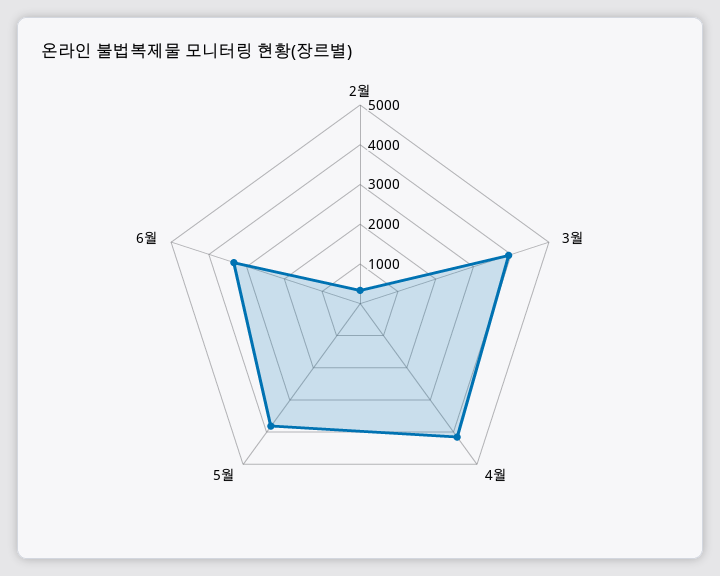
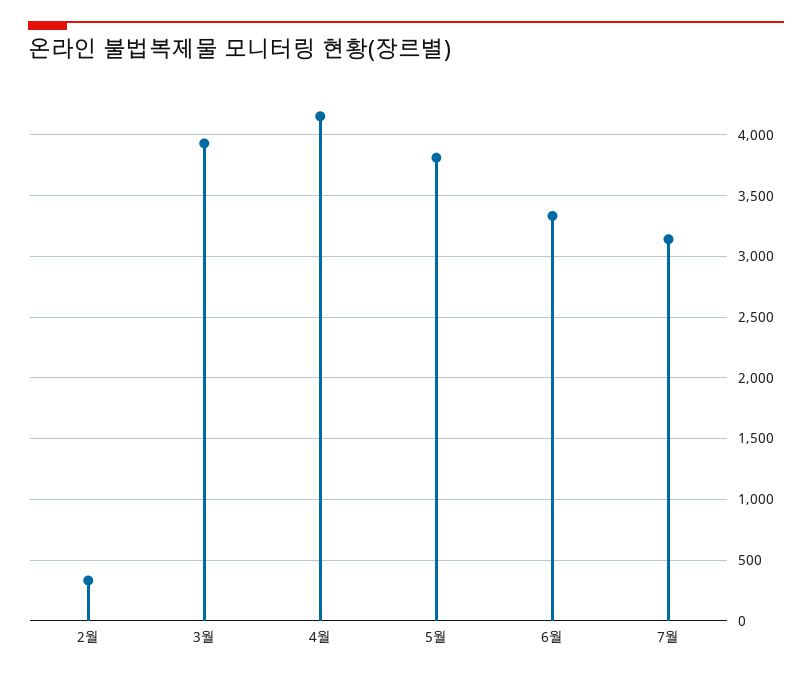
7월: none -> 3150

